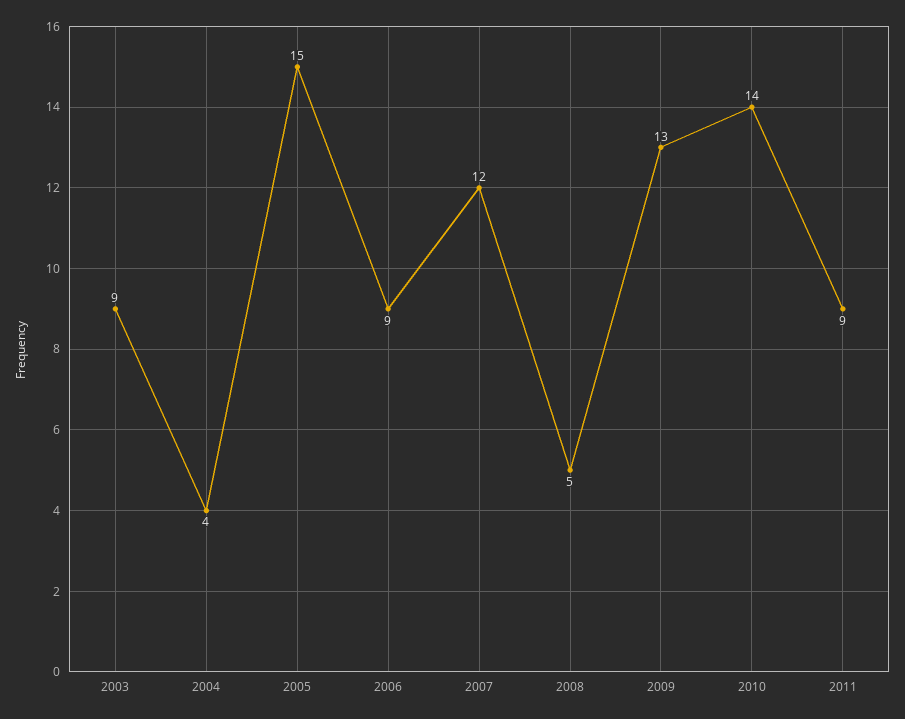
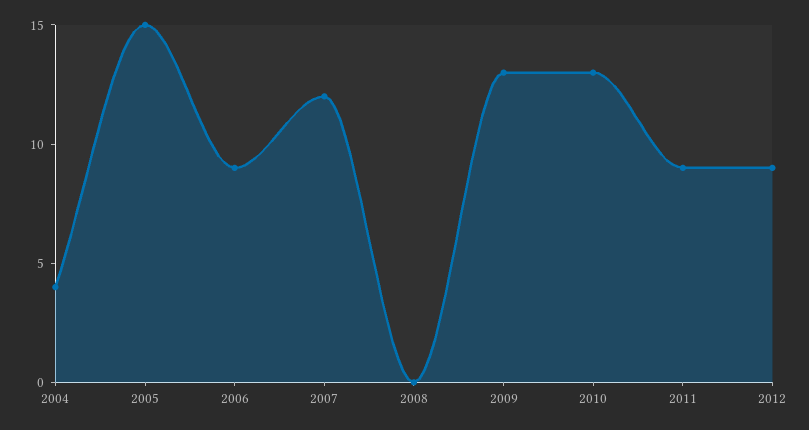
2003: 9 -> none
2008: 5 -> 0
2010: 14 -> 13
2012: none -> 9

